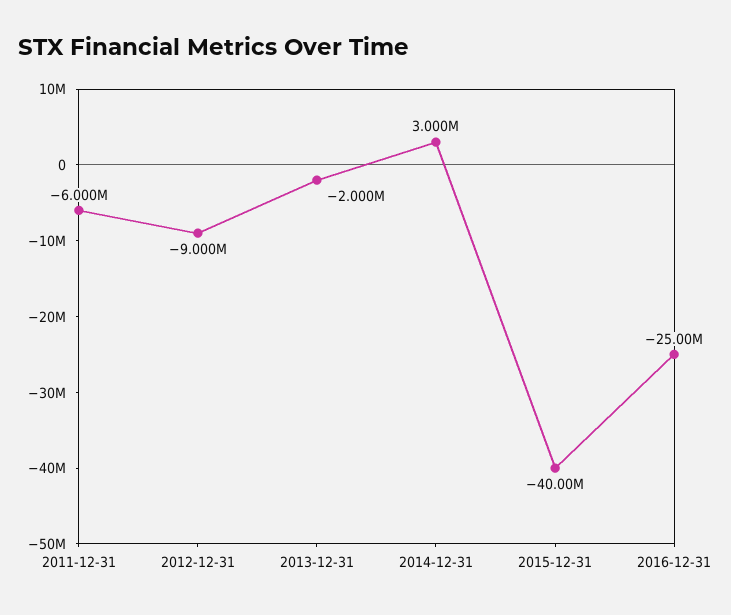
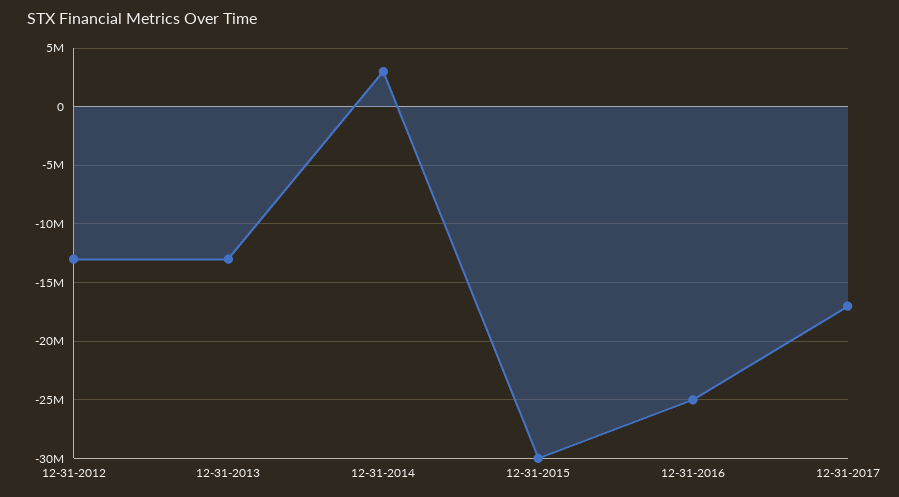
2011-12-31: -6000000 -> none
2012-12-31: -9000000 -> -13000000
2013-12-31: -2000000 -> -13000000
2015-12-31: -40000000 -> -30000000
12-31-2017: none -> -17000000

